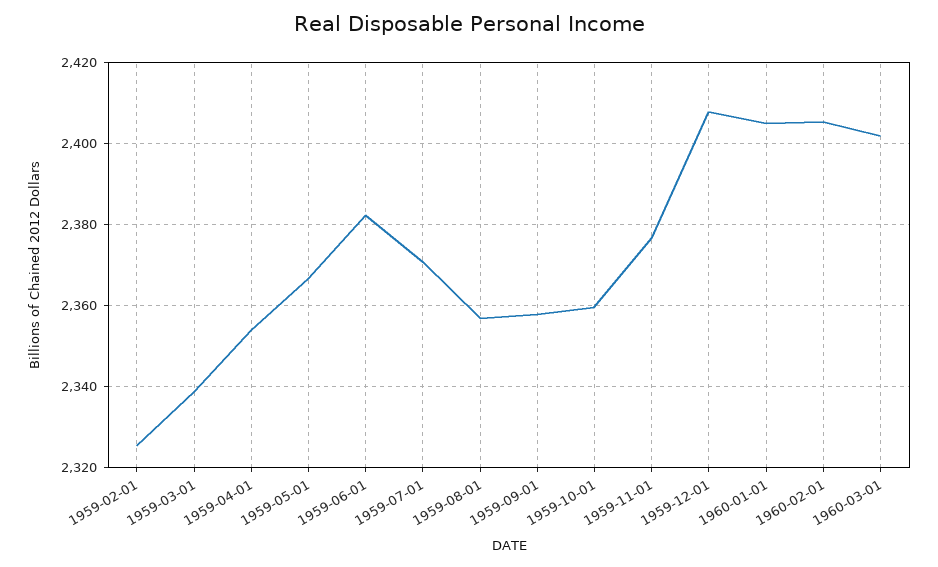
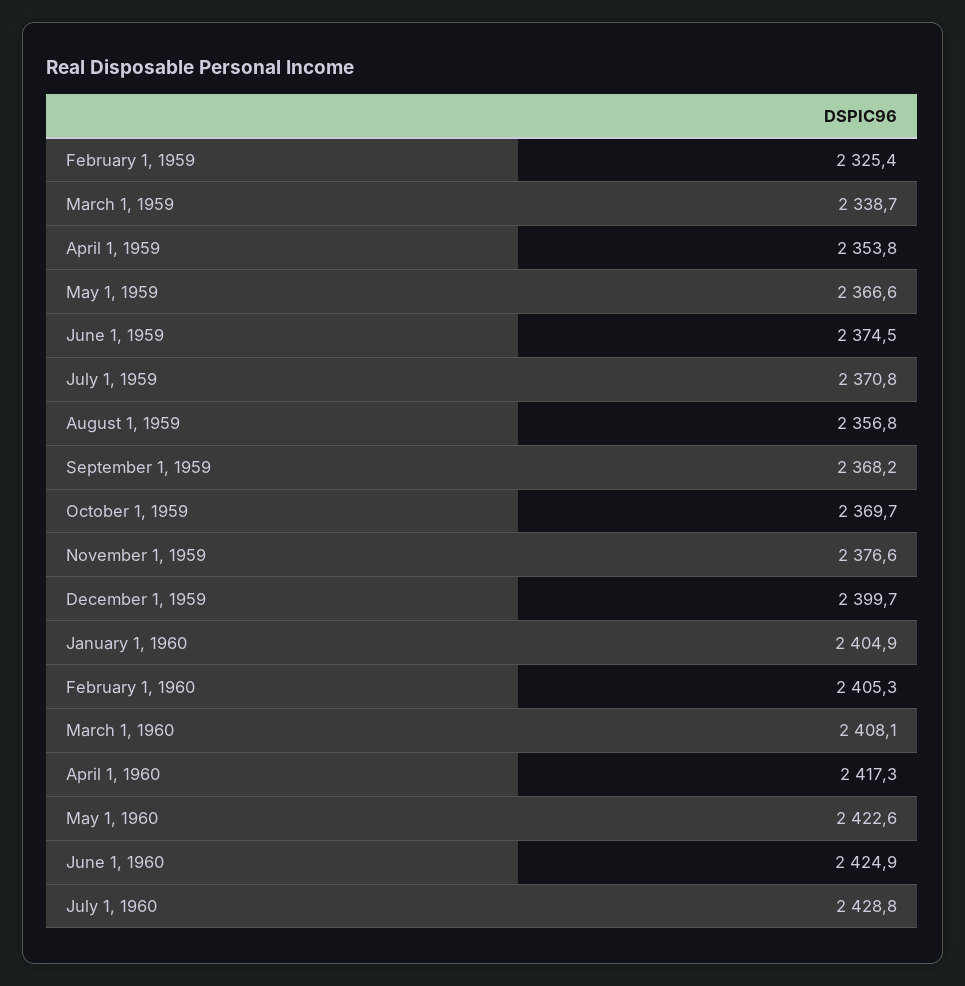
1959-06-01: 2382 -> 2374.5
1959-09-01: 2358 -> 2368.2
1959-10-01: 2360 -> 2369.7
1959-12-01: 2408 -> 2399.7
1960-03-01: 2402 -> 2408.1
April 1, 1960: none -> 2417.3
May 1, 1960: none -> 2422.6
June 1, 1960: none -> 2424.9
July 1, 1960: none -> 2428.8

